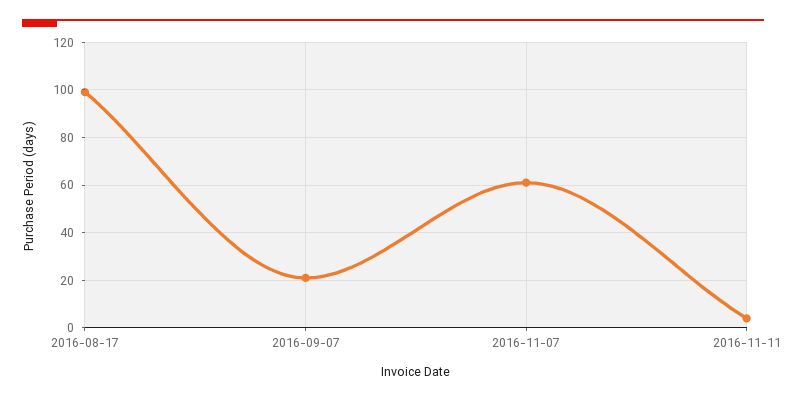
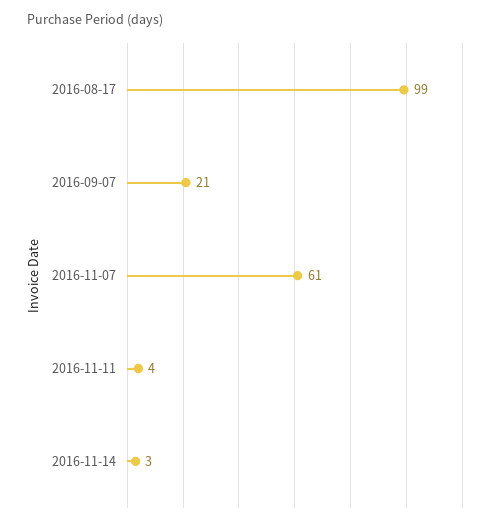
2016-11-14: none -> 3

